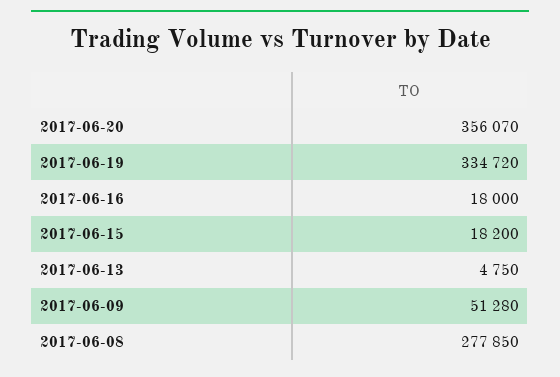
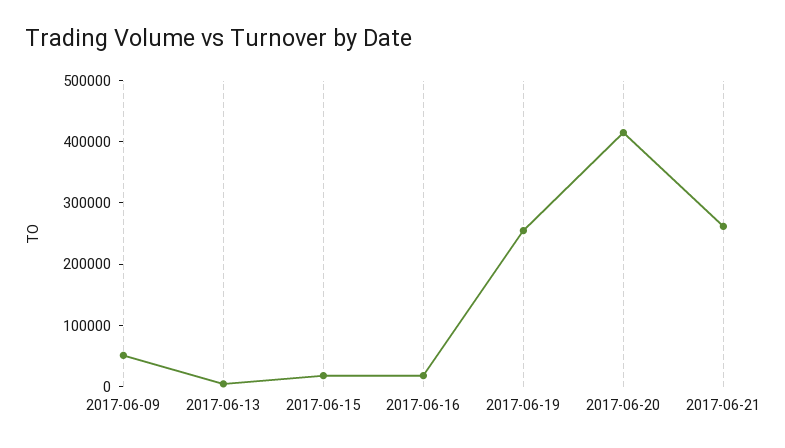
2017-06-20: 356070 -> 420000
2017-06-19: 334720 -> 260000
2017-06-08: 277850 -> none
2017-06-21: none -> 260000

